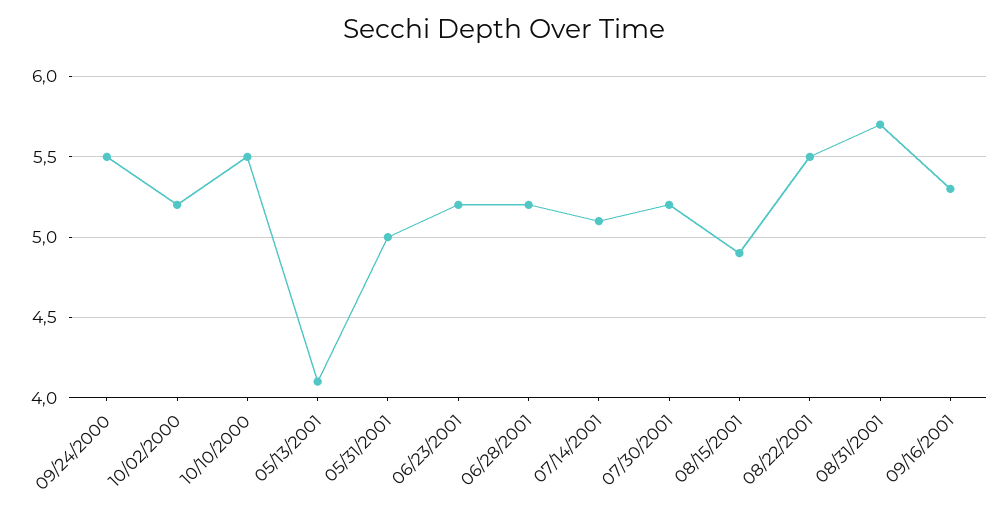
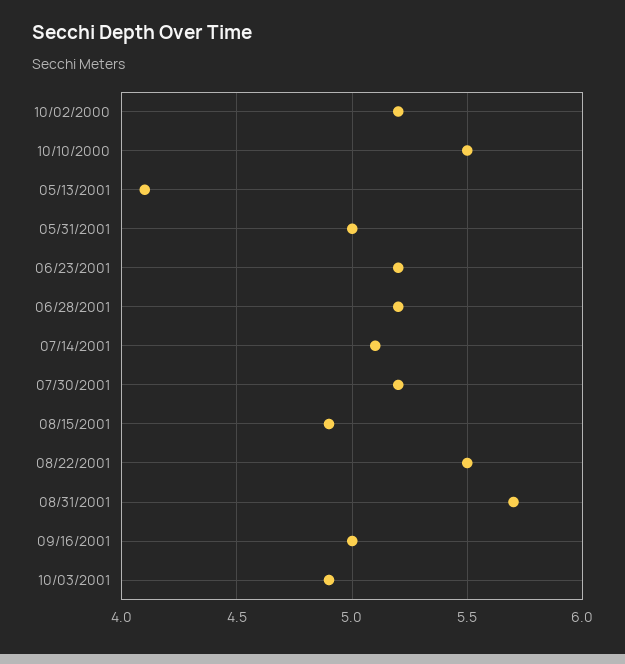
09/24/2000: 5.5 -> none
09/16/2001: 5.3 -> 5
10/03/2001: none -> 4.9

